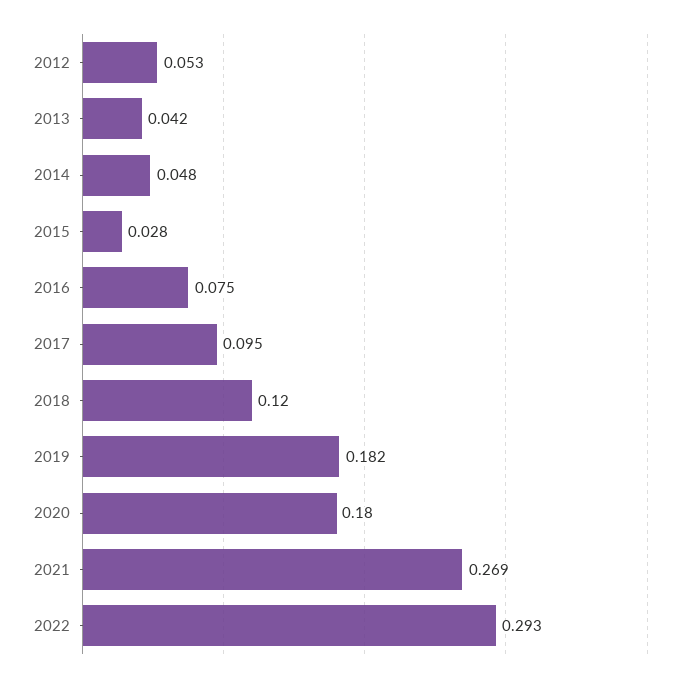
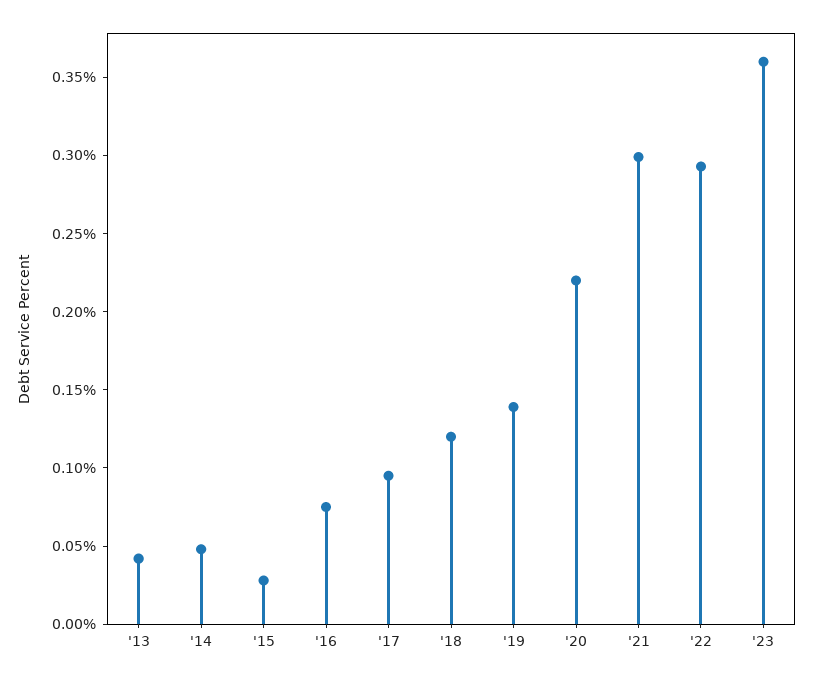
2012: 0.053 -> none
2019: 0.182 -> 0.14
2020: 0.18 -> 0.22
2021: 0.269 -> 0.3
'23: none -> 0.36

